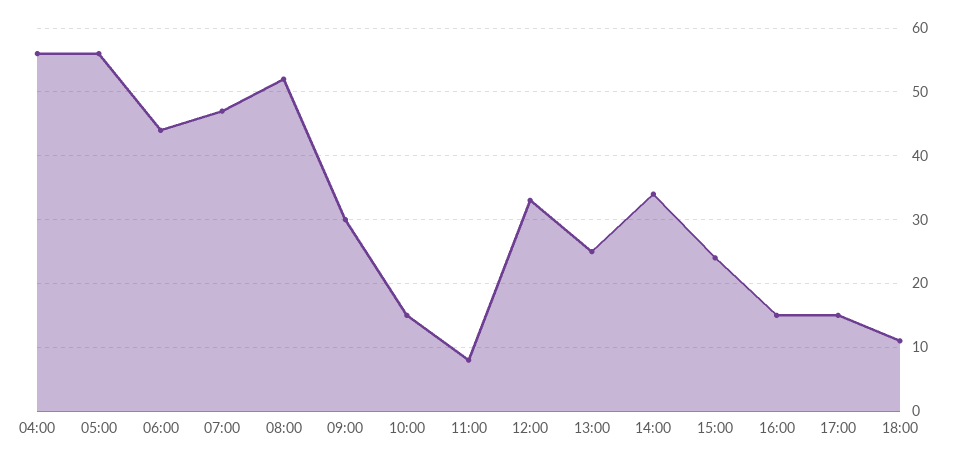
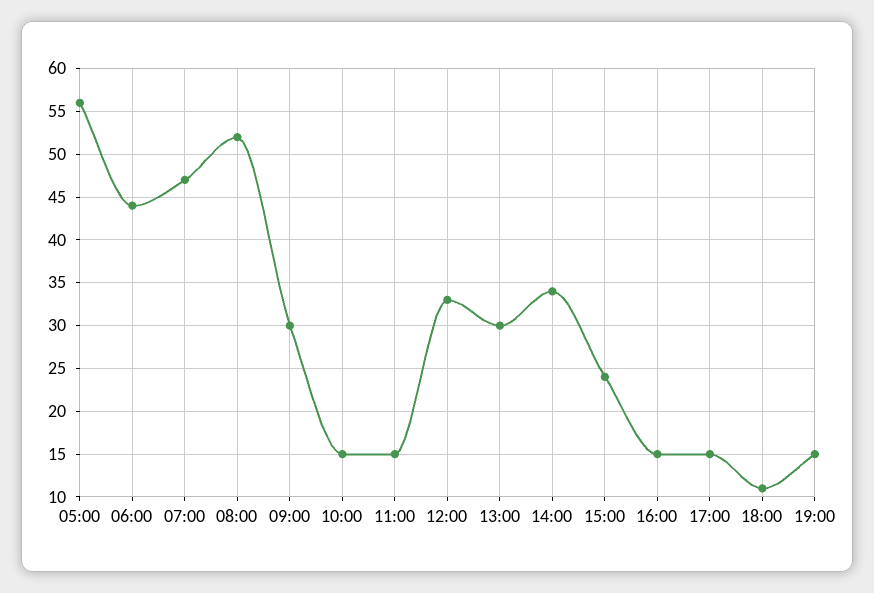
04:00: 56 -> none
11:00: 8 -> 15
13:00: 25 -> 30
19:00: none -> 15

